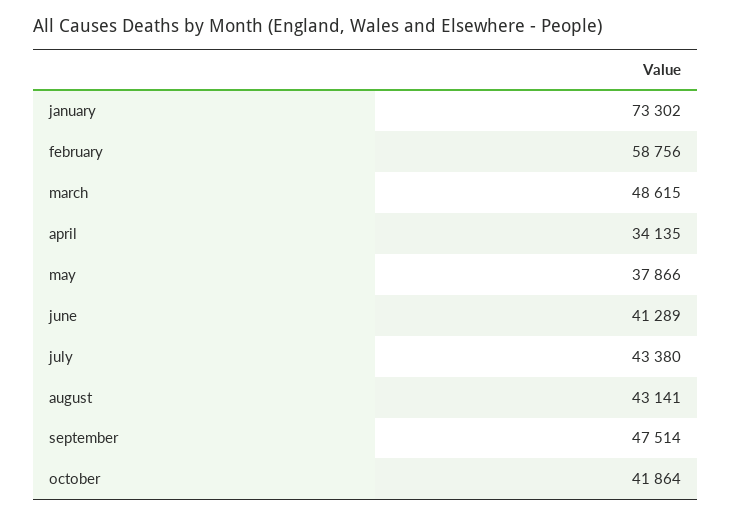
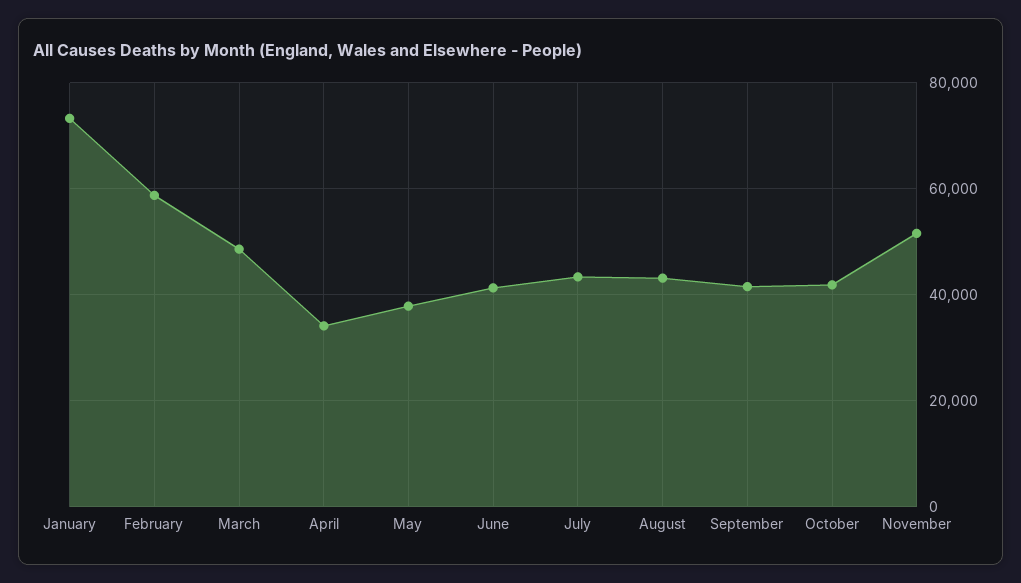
september: 47514 -> 42000
November: none -> 52000

